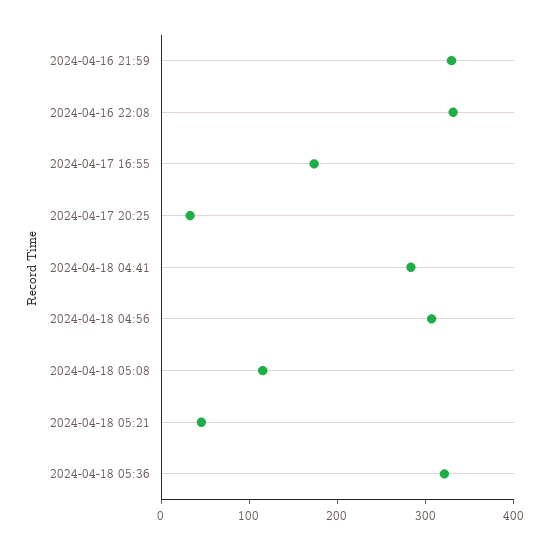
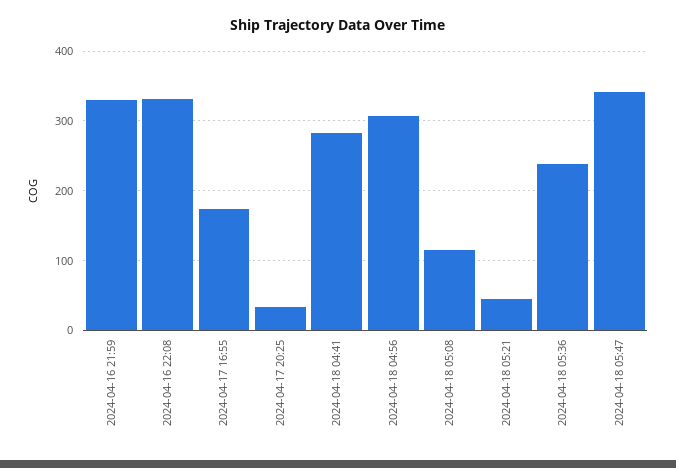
2024-04-18 05:36: 320 -> 240
2024-04-18 05:47: none -> 340

